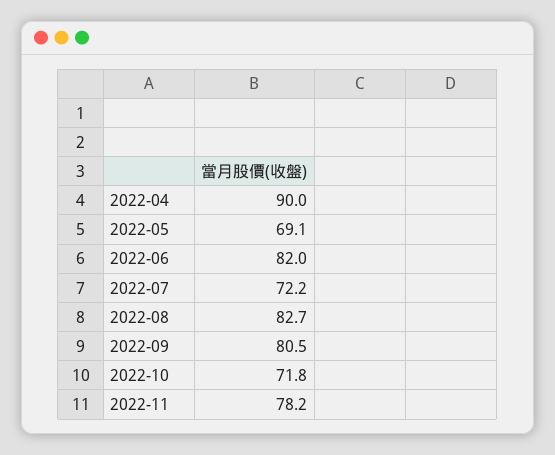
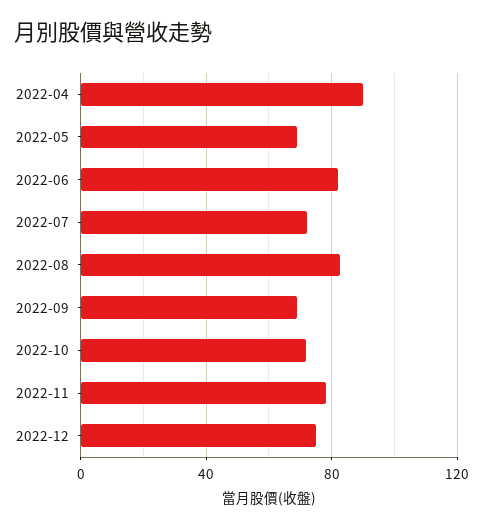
2022-09: 80.5 -> 70
2022-12: none -> 75

